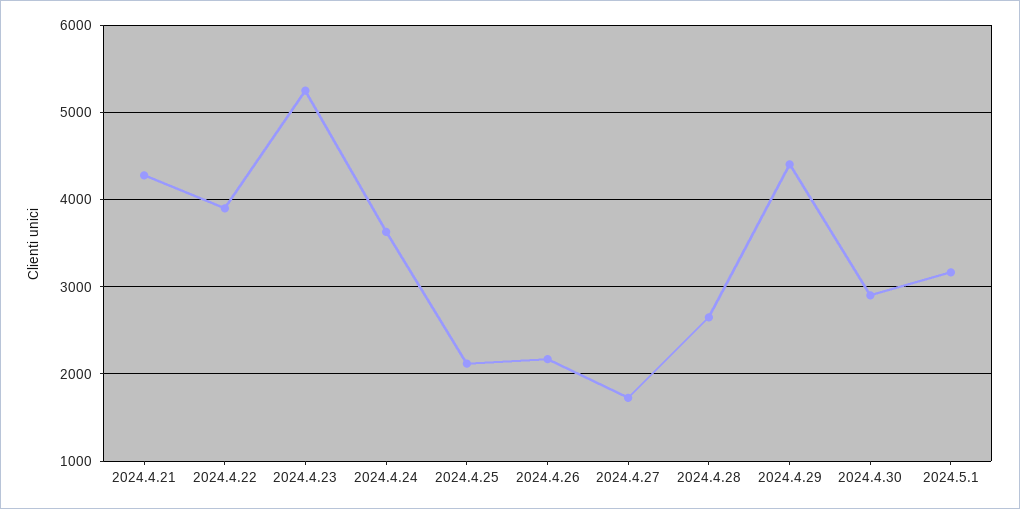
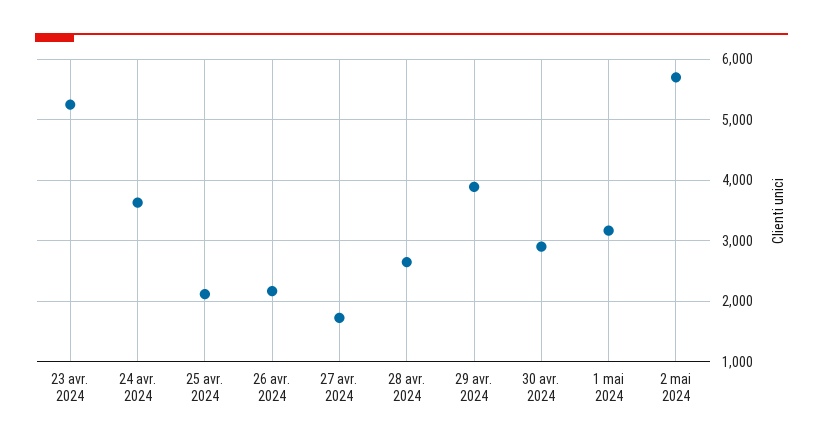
2024.4.21: 4300 -> none
2024.4.22: 3900 -> none
2024.4.29: 4400 -> 3900
2 mai 2024: none -> 5700

